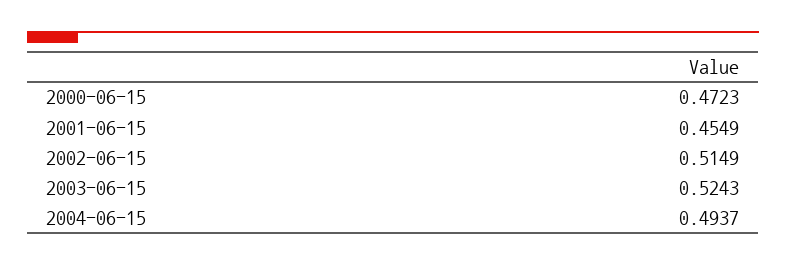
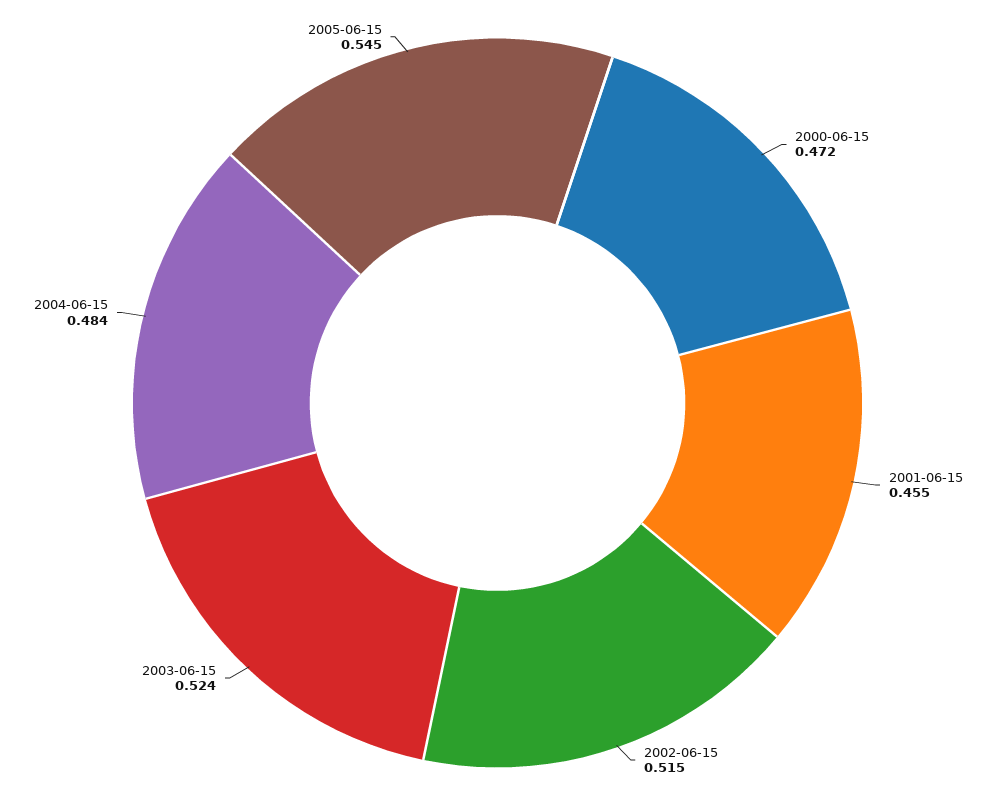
2004-06-15: 0.4937 -> 0.484
2005-06-15: none -> 0.545

